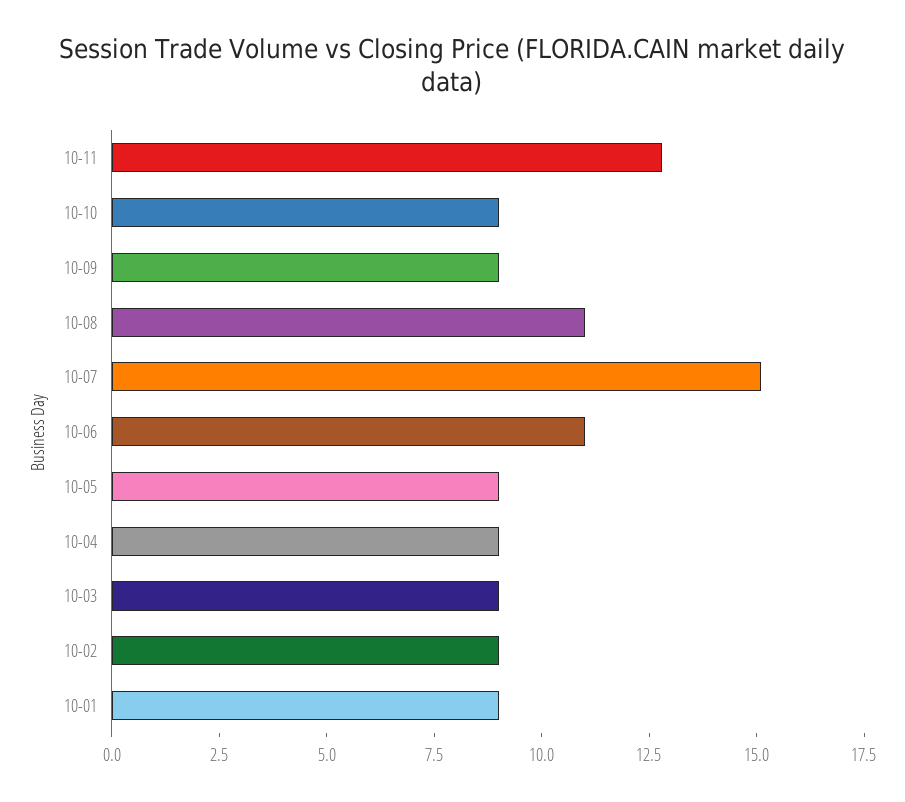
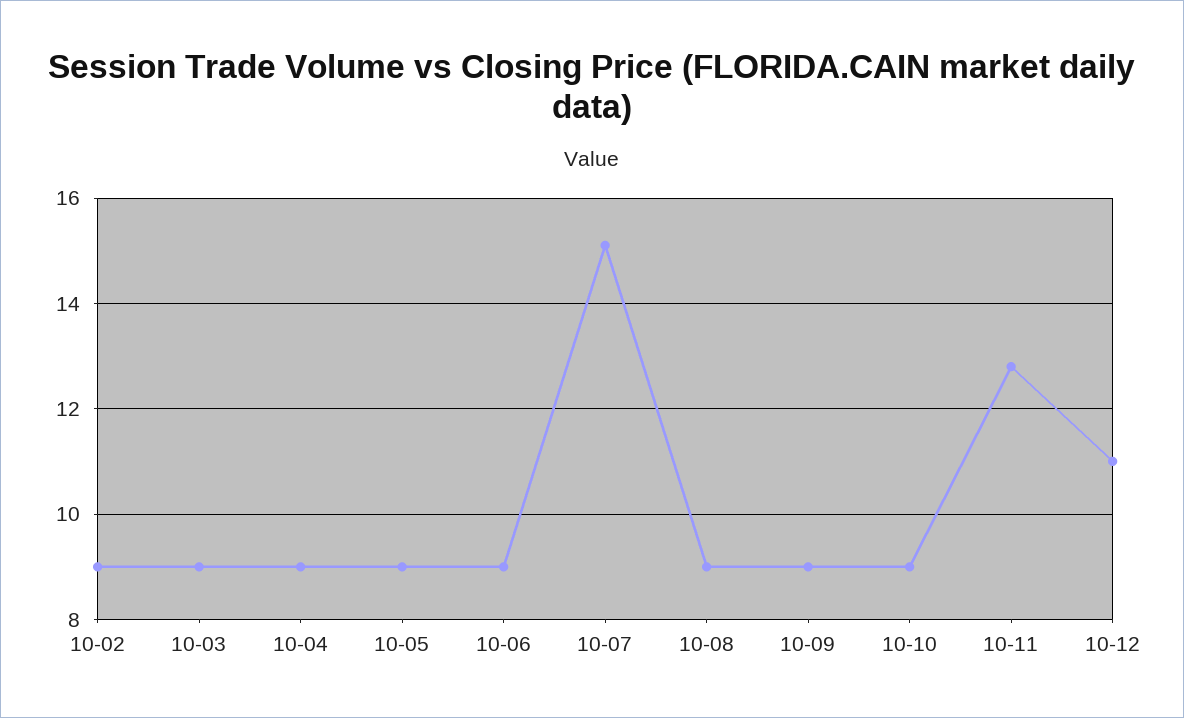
10-08: 11 -> 9
10-06: 11 -> 9
10-01: 9 -> none
10-12: none -> 11

